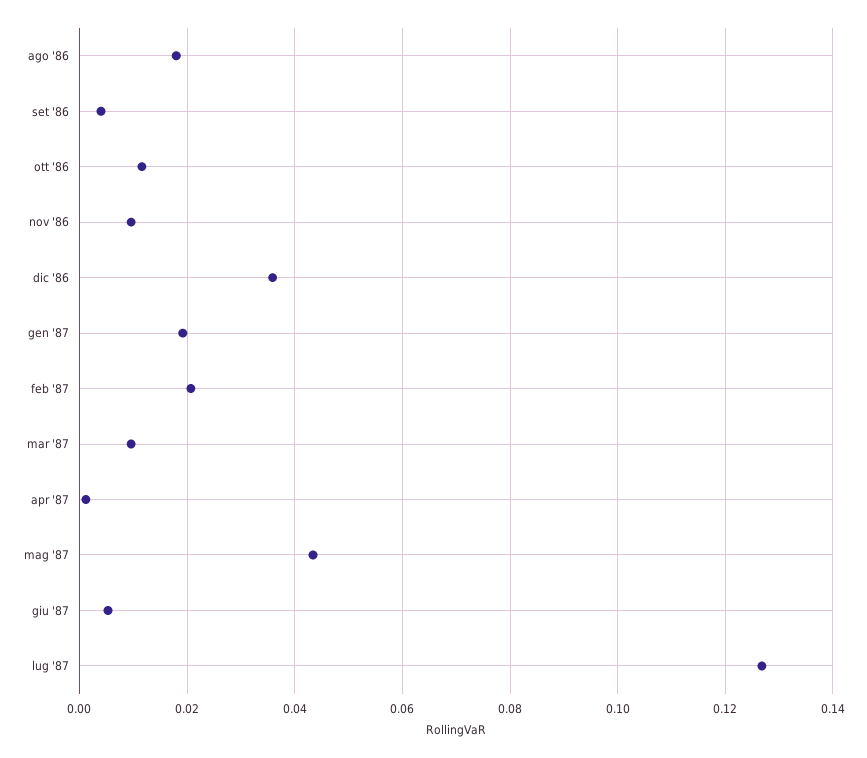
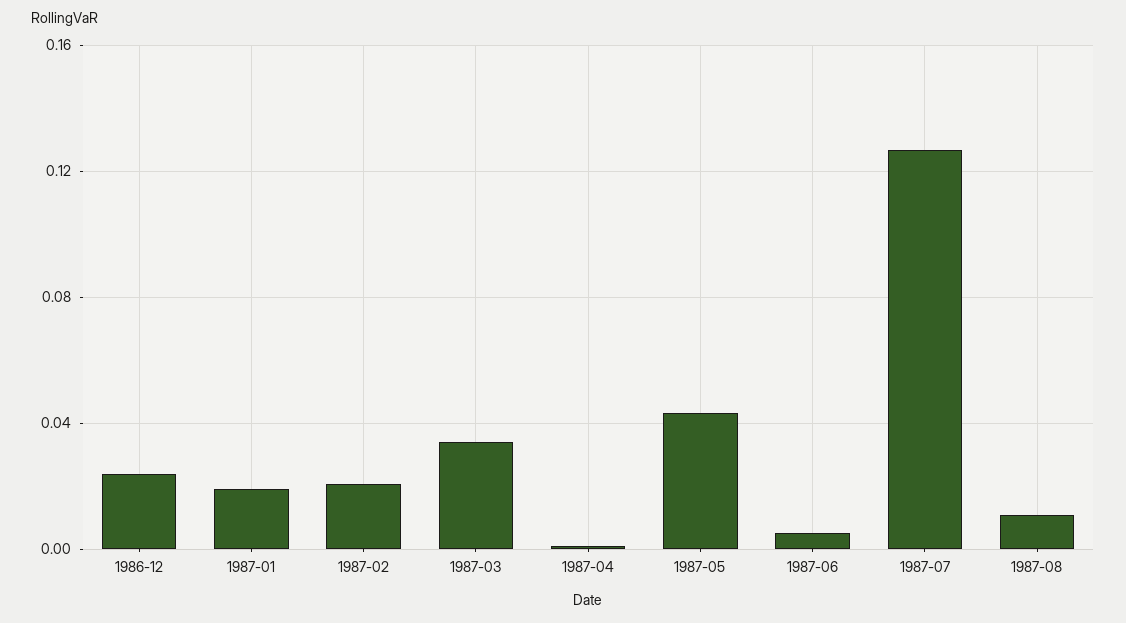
ago '86: 0.018 -> none
set '86: 0.004 -> none
ott '86: 0.012 -> none
nov '86: 0.01 -> none
dic '86: 0.036 -> 0.025
mar '87: 0.01 -> 0.035
1987-08: none -> 0.01

